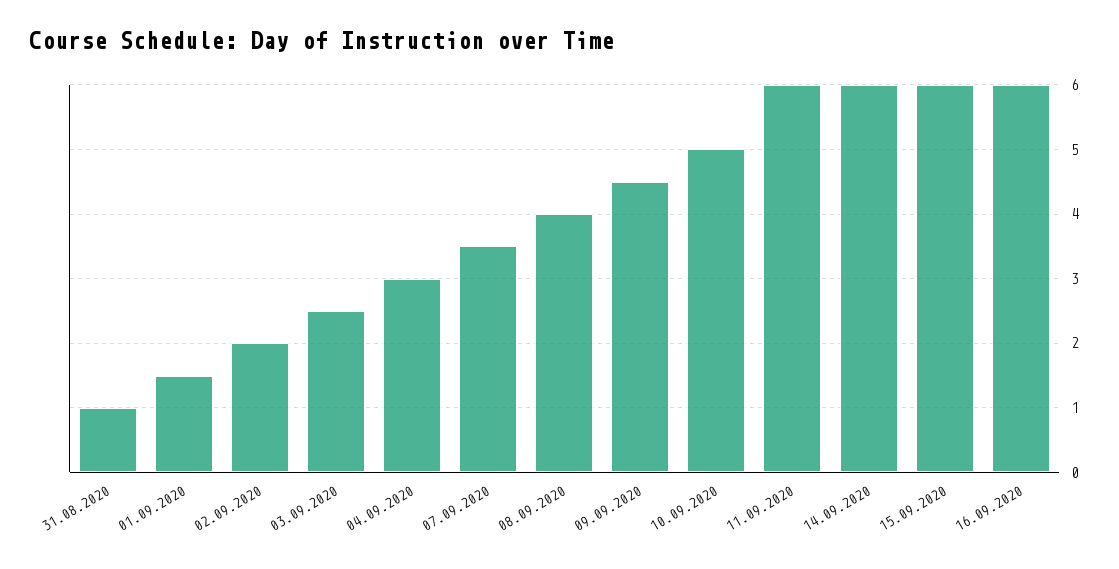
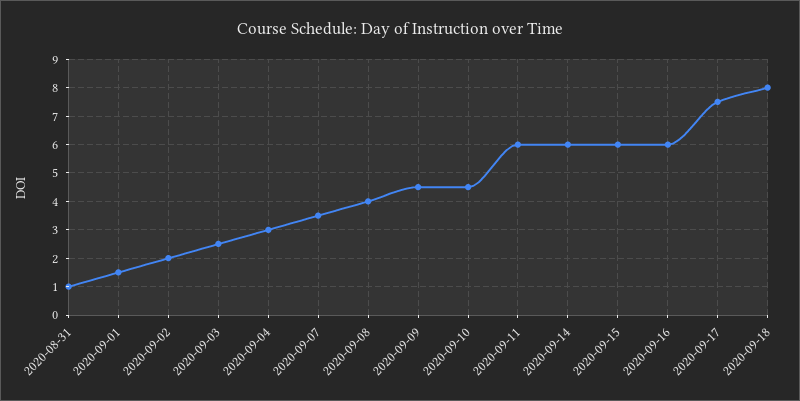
10.09.2020: 5 -> 4.5
2020-09-17: none -> 7.5
2020-09-18: none -> 8

